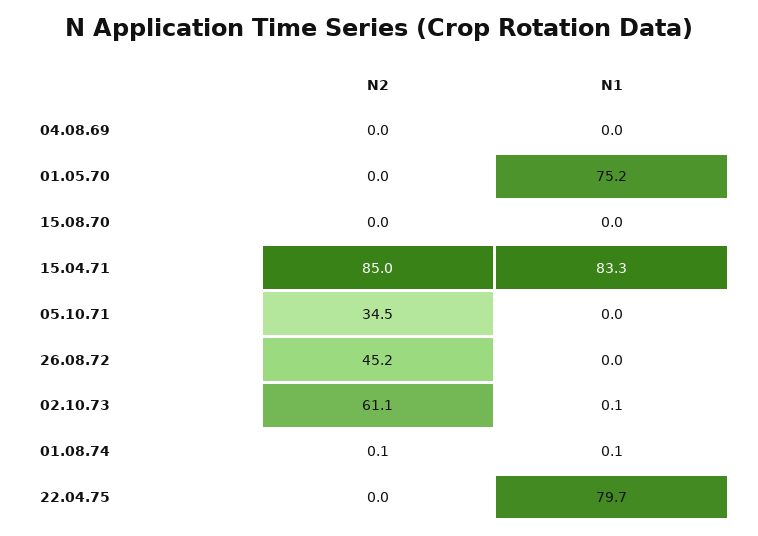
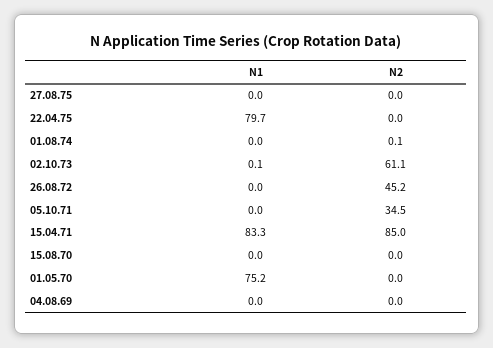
N1, 01.08.74: 0.1 -> 0
N1, 27.08.75: none -> 0
N2, 27.08.75: none -> 0

